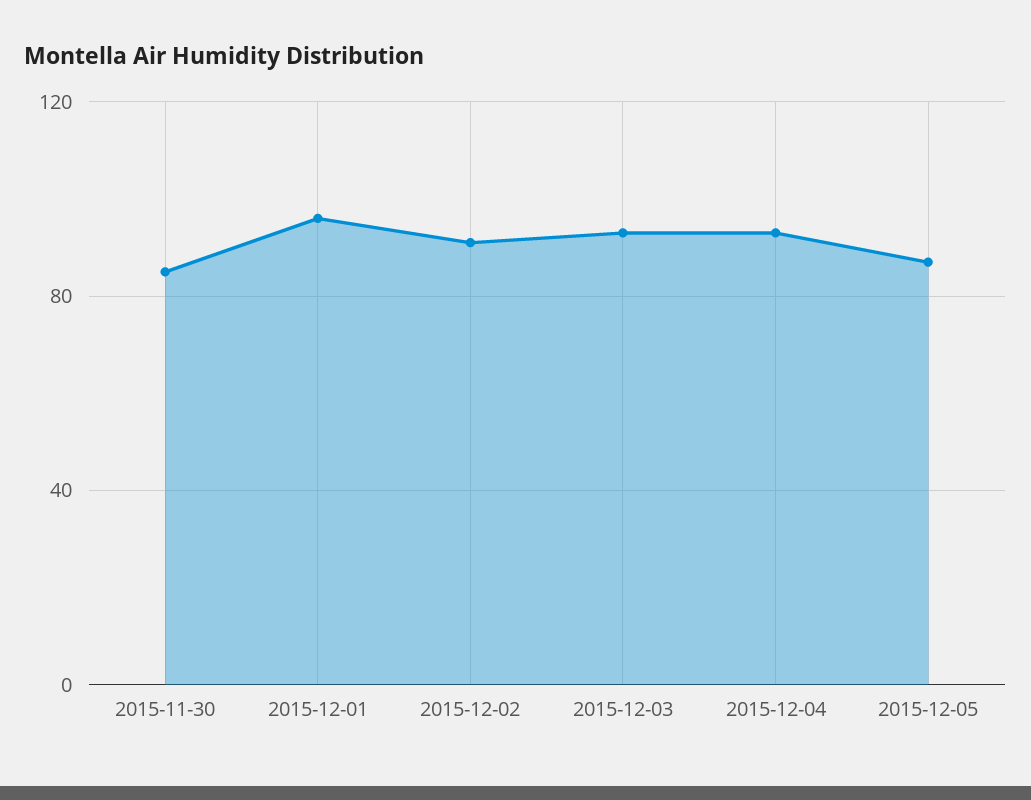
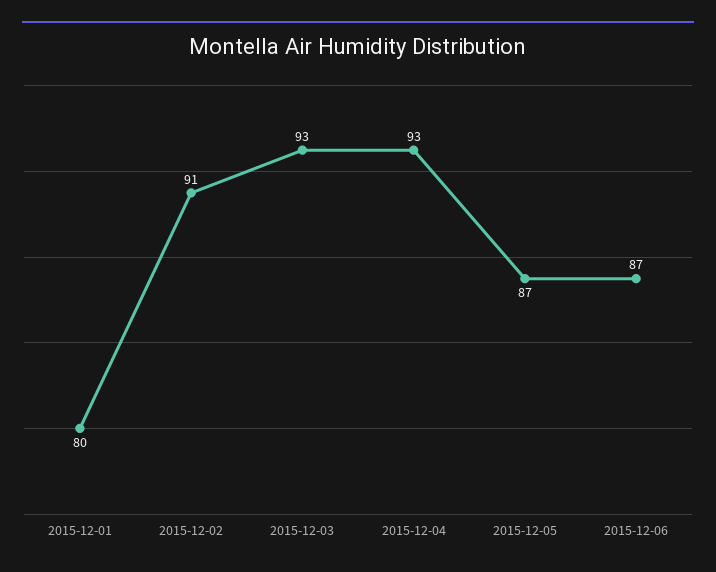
2015-11-30: 85 -> none
2015-12-01: 95 -> 80
2015-12-06: none -> 87

